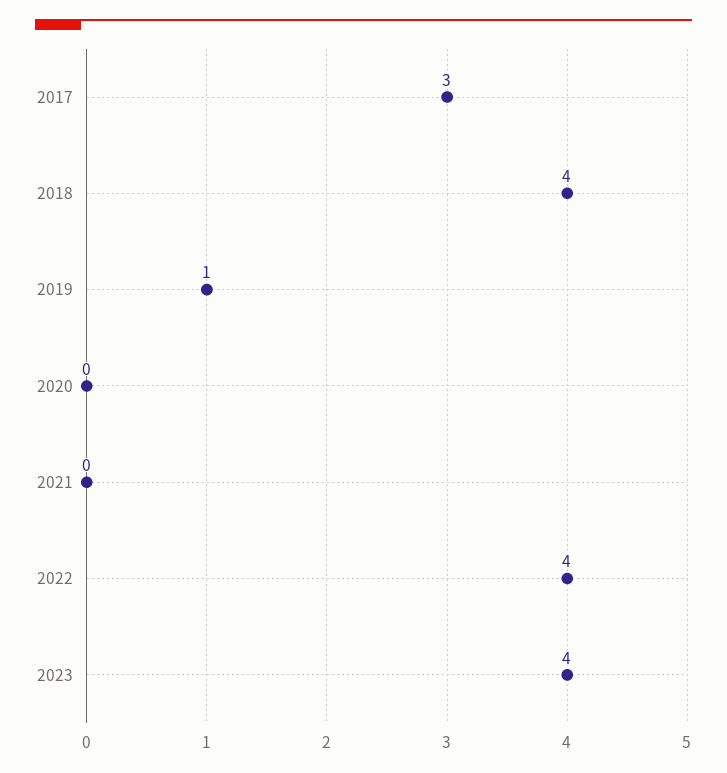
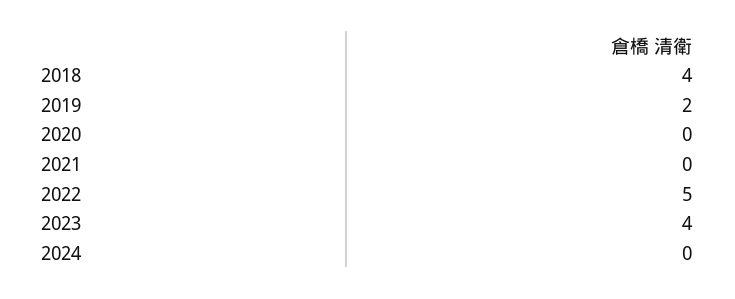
2017: 3 -> none
2019: 1 -> 2
2022: 4 -> 5
2024: none -> 0

